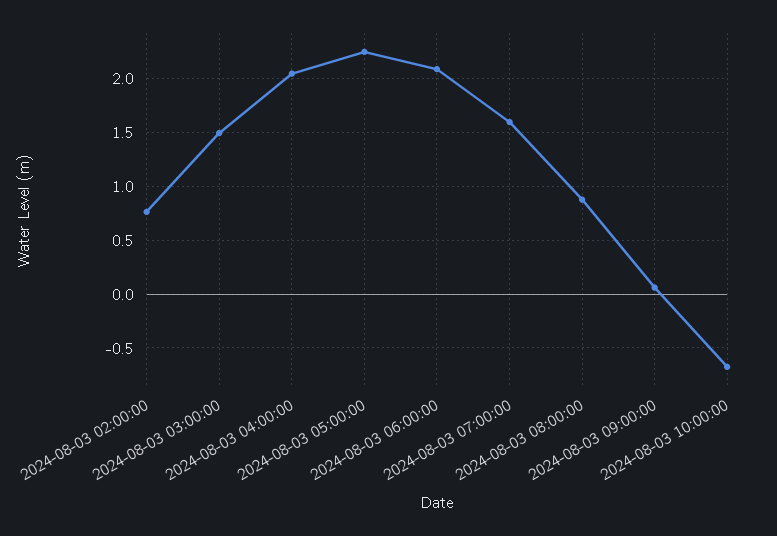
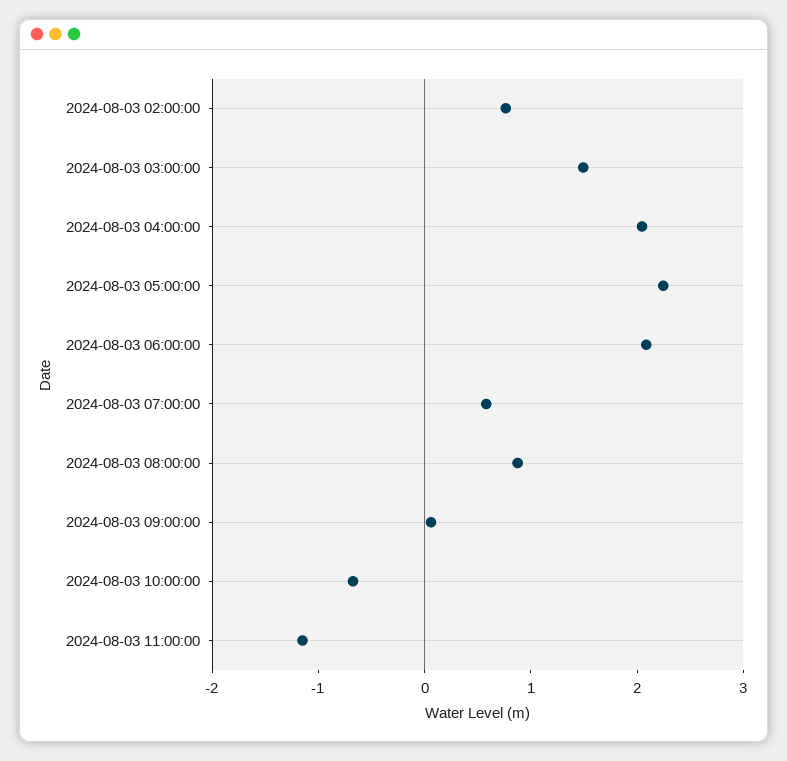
2024-08-03 07:00:00: 1.6 -> 0.6
2024-08-03 11:00:00: none -> -1.2

